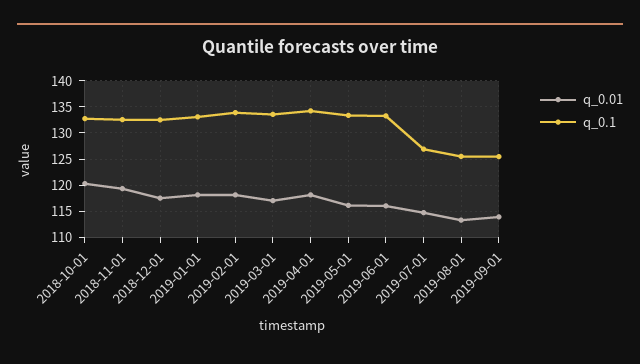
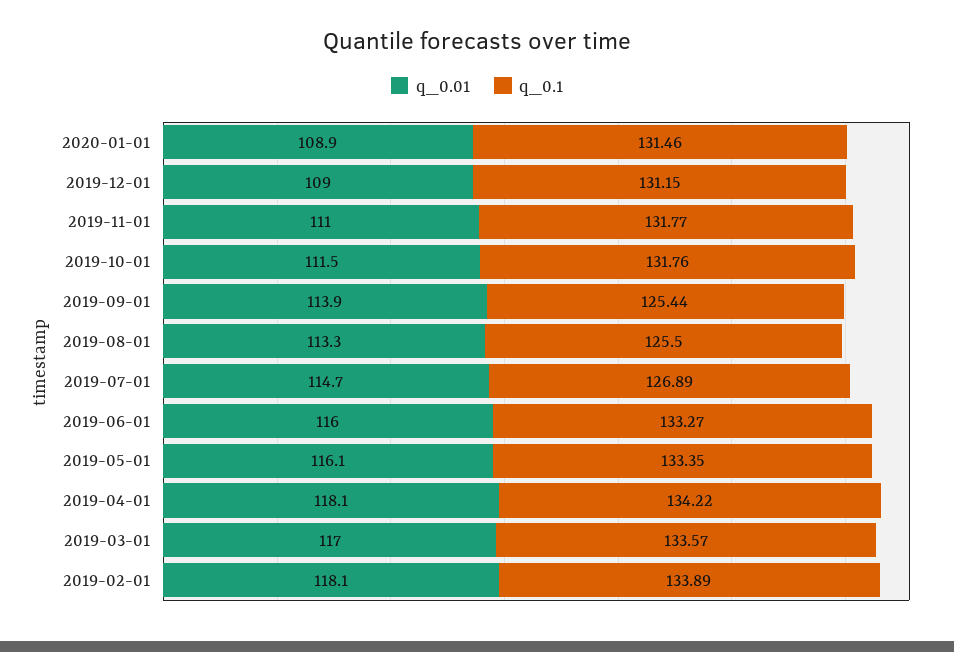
q_0.01, 2018-10-01: 120 -> none
q_0.1, 2018-10-01: 132.5 -> none
q_0.01, 2018-11-01: 120 -> none
q_0.1, 2018-11-01: 132.5 -> none
q_0.01, 2018-12-01: 117.5 -> none
q_0.1, 2018-12-01: 132.5 -> none
q_0.01, 2019-01-01: 117.5 -> none
q_0.1, 2019-01-01: 132.5 -> none
q_0.01, 2020-01-01: none -> 108.9
q_0.1, 2020-01-01: none -> 131.46
q_0.01, 2019-12-01: none -> 109
q_0.1, 2019-12-01: none -> 131.15
q_0.01, 2019-11-01: none -> 111
q_0.1, 2019-11-01: none -> 131.77
q_0.01, 2019-10-01: none -> 111.5
q_0.1, 2019-10-01: none -> 131.76

